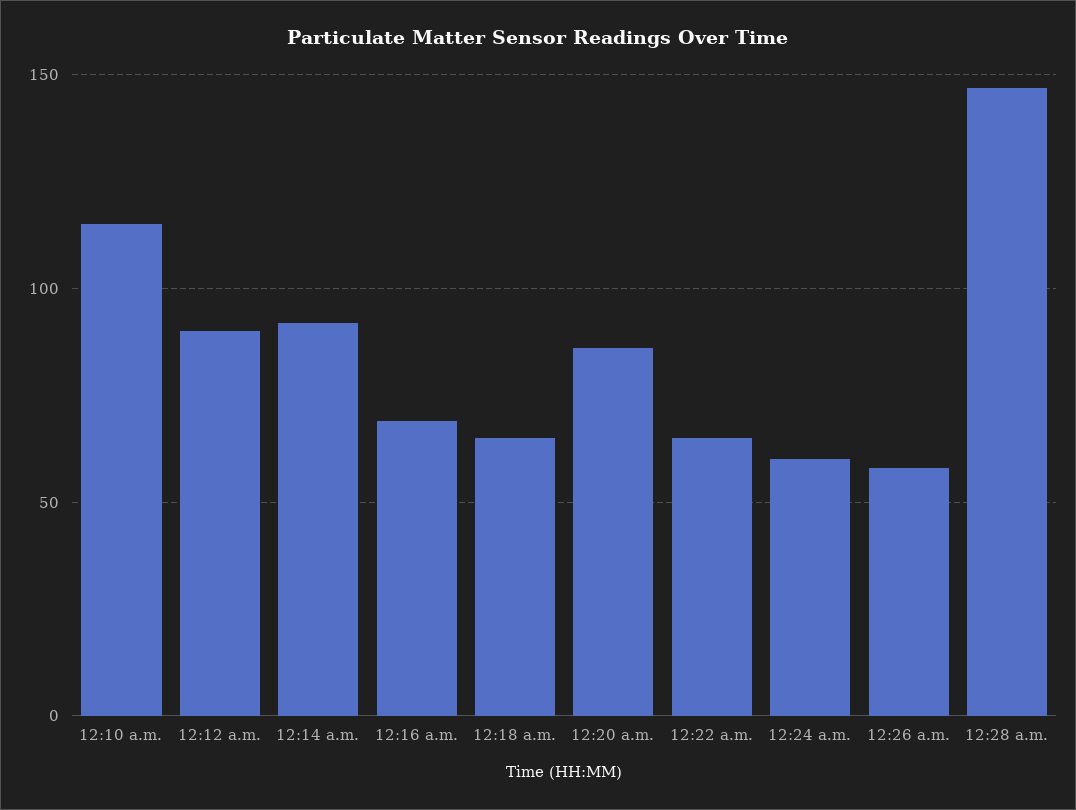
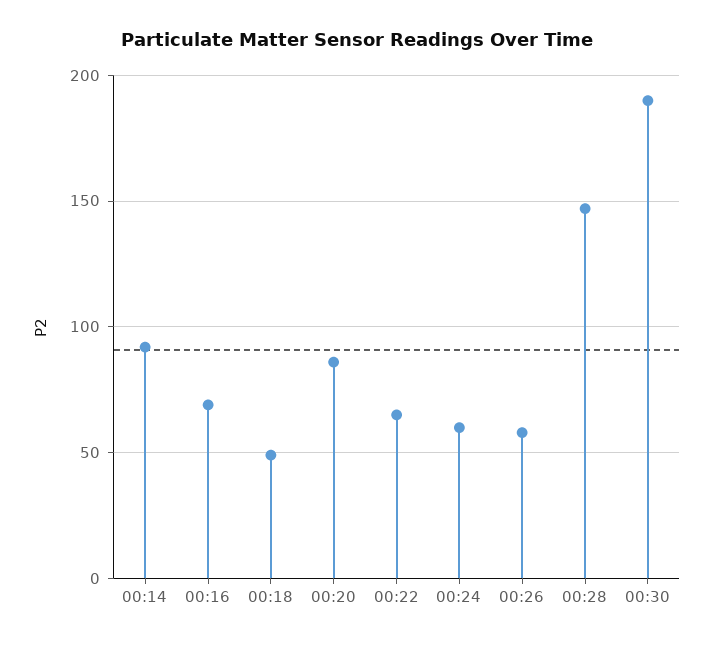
12:10 a.m.: 115 -> none
12:12 a.m.: 90 -> none
12:18 a.m.: 65 -> 50
00:30: none -> 190

